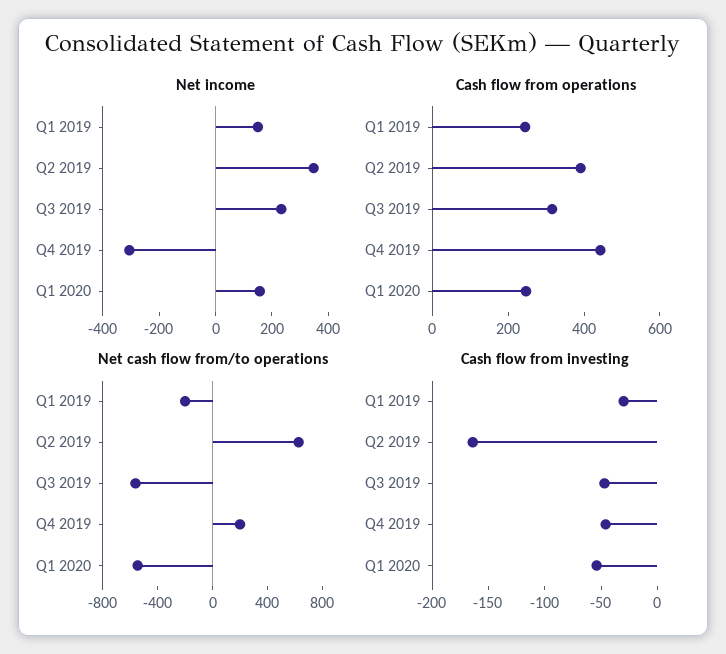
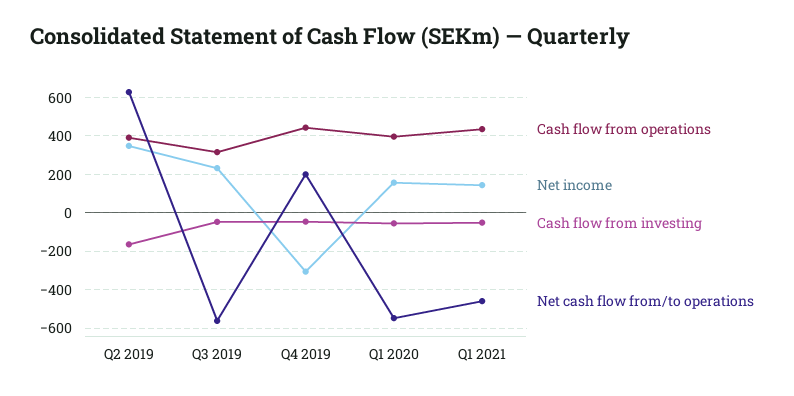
Net income, Q1 2019: 150 -> none
Cash flow from operations, Q1 2019: 250 -> none
Cash flow from operations, Q1 2020: 250 -> 400
Net cash flow from/to operations, Q1 2019: -200 -> none
Cash flow from investing, Q1 2019: -30 -> none
Cash flow from operations, Q1 2021: none -> 450
Net income, Q1 2021: none -> 150
Cash flow from investing, Q1 2021: none -> -50
Net cash flow from/to operations, Q1 2021: none -> -450

